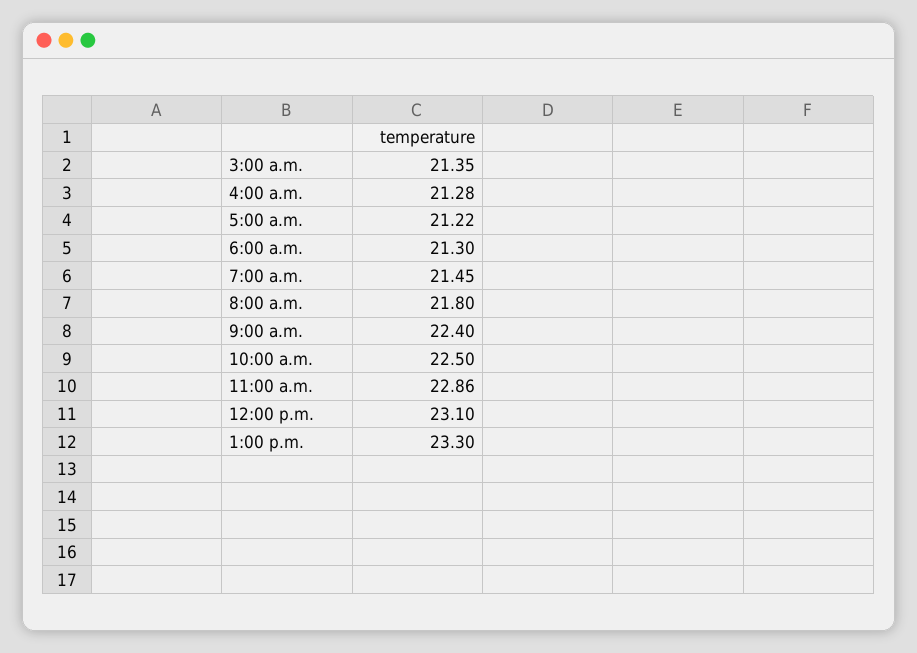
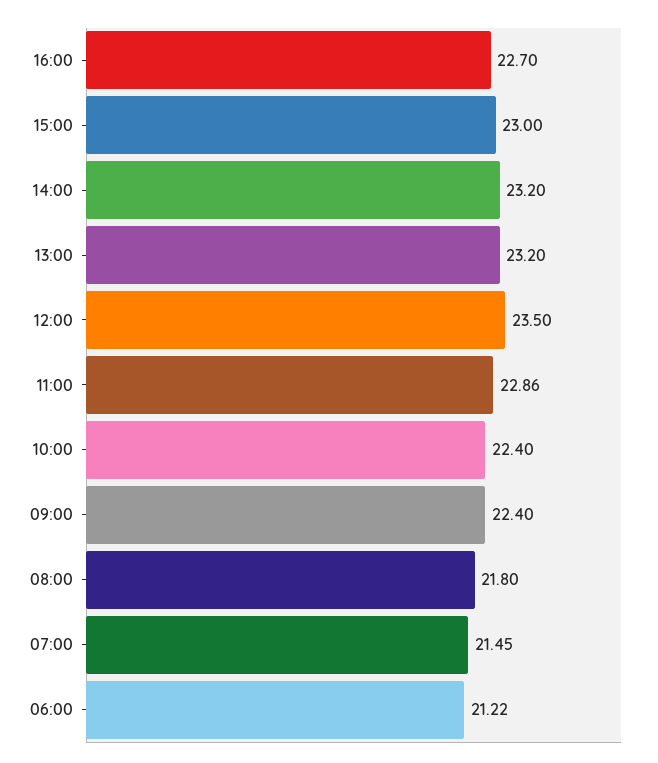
3:00 a.m.: 21.35 -> none
4:00 a.m.: 21.28 -> none
5:00 a.m.: 21.22 -> none
6:00 a.m.: 21.3 -> 21.22
10:00 a.m.: 22.5 -> 22.4
12:00 p.m.: 23.1 -> 23.5
1:00 p.m.: 23.3 -> 23.2
16:00: none -> 22.7
15:00: none -> 23
14:00: none -> 23.2

